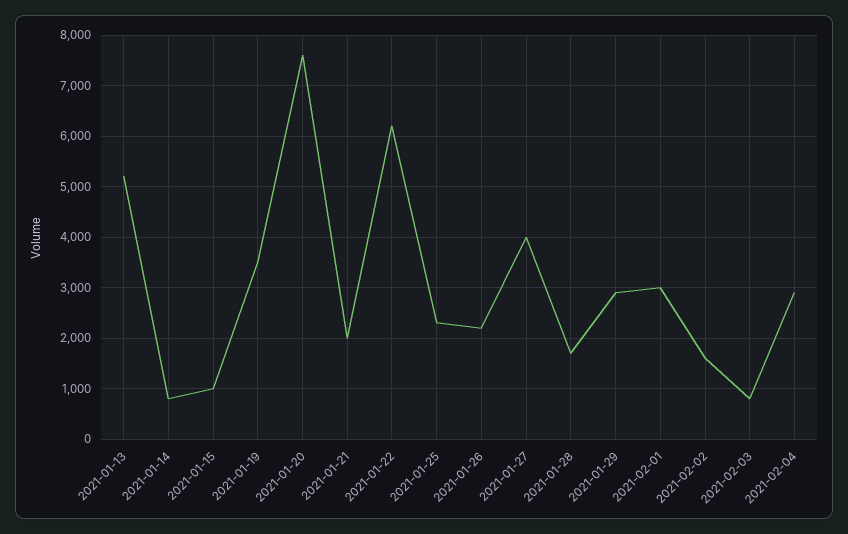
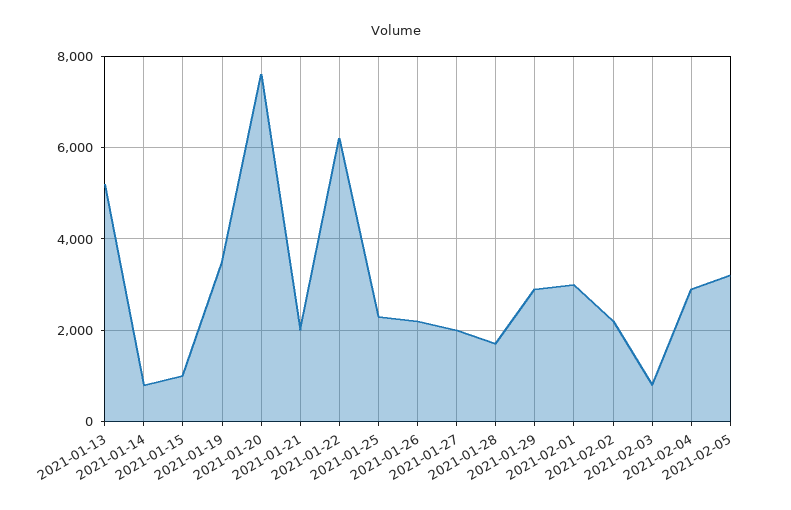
2021-01-27: 4000 -> 2000
2021-02-02: 1600 -> 2200
2021-02-05: none -> 3200

